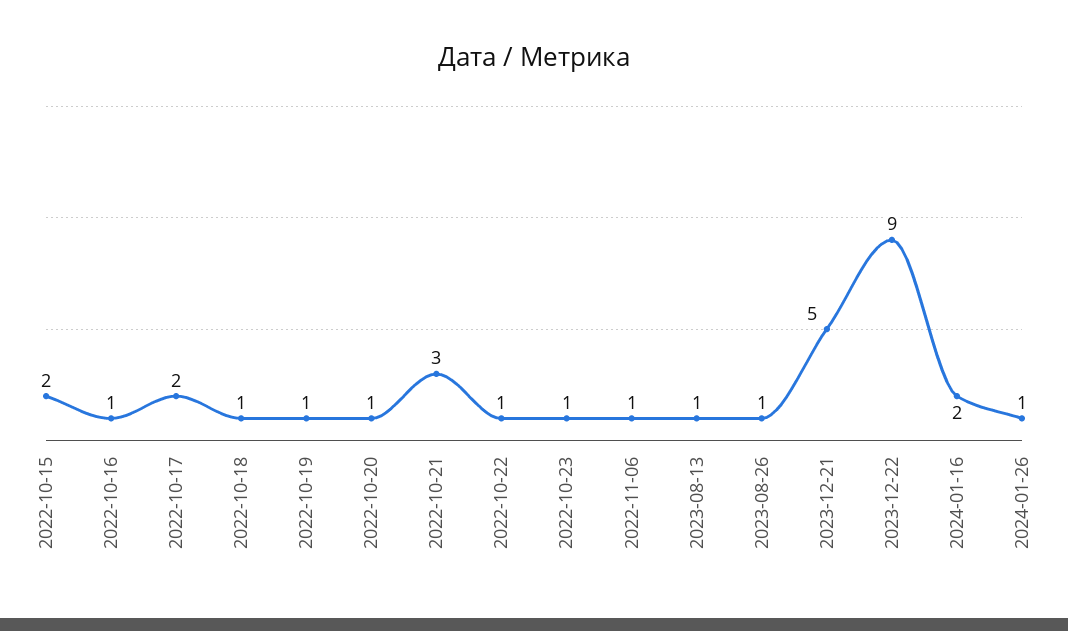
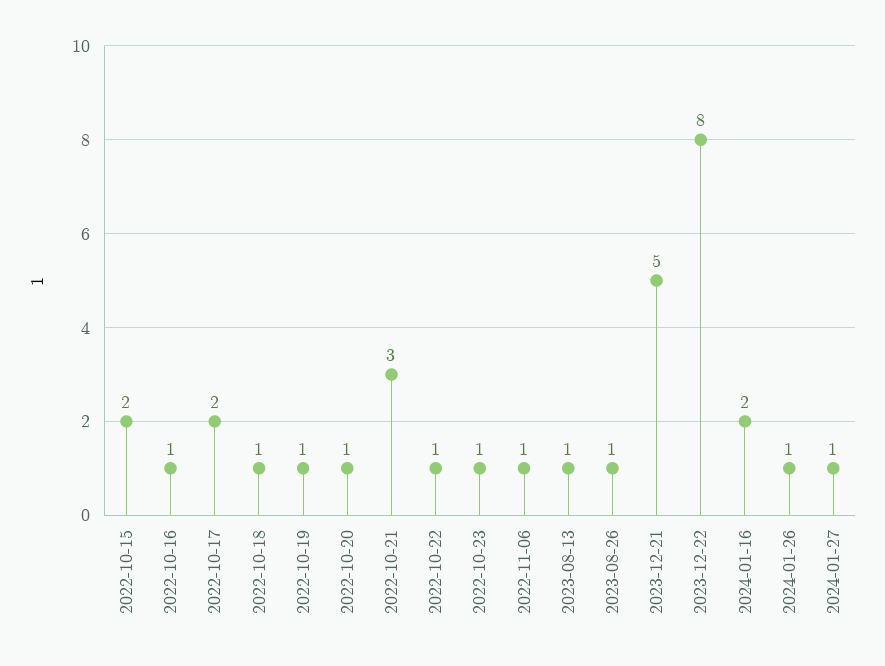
2023-12-22: 9 -> 8
2024-01-27: none -> 1

